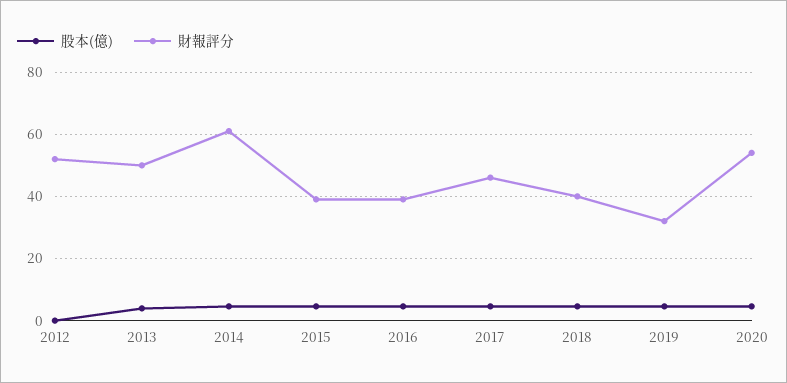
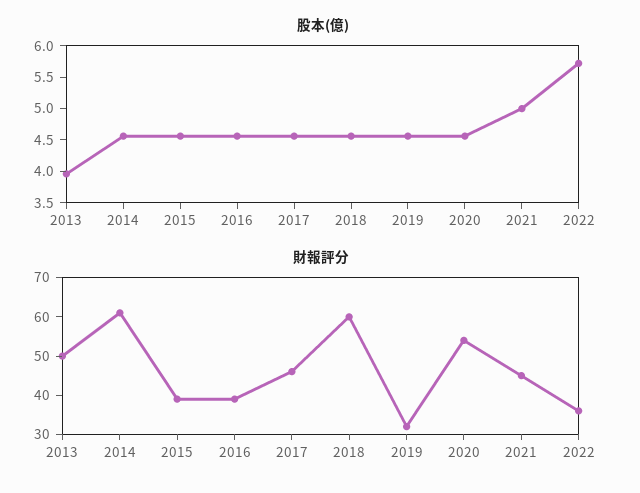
股本(億), 2012: 0 -> none
財報評分, 2012: 52 -> none
財報評分, 2018: 40 -> 60
股本(億), 2021: none -> 5
股本(億), 2022: none -> 5.75
財報評分, 2021: none -> 45
財報評分, 2022: none -> 35

